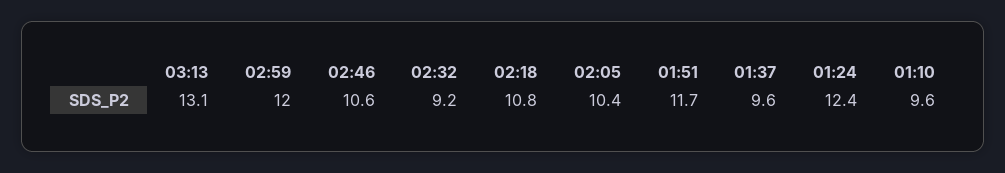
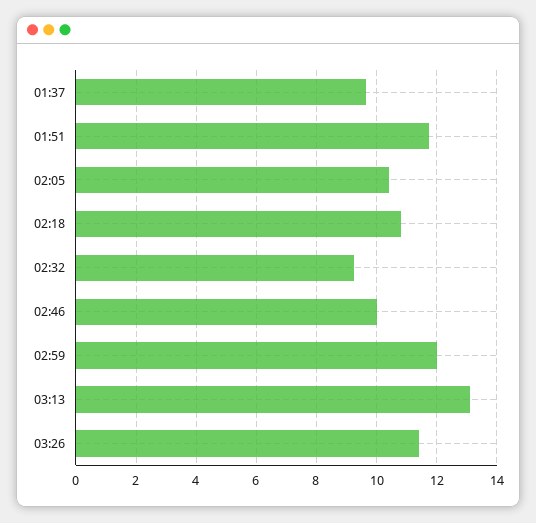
02:46: 10.6 -> 10
01:24: 12.4 -> none
01:10: 9.6 -> none
03:26: none -> 11.4

